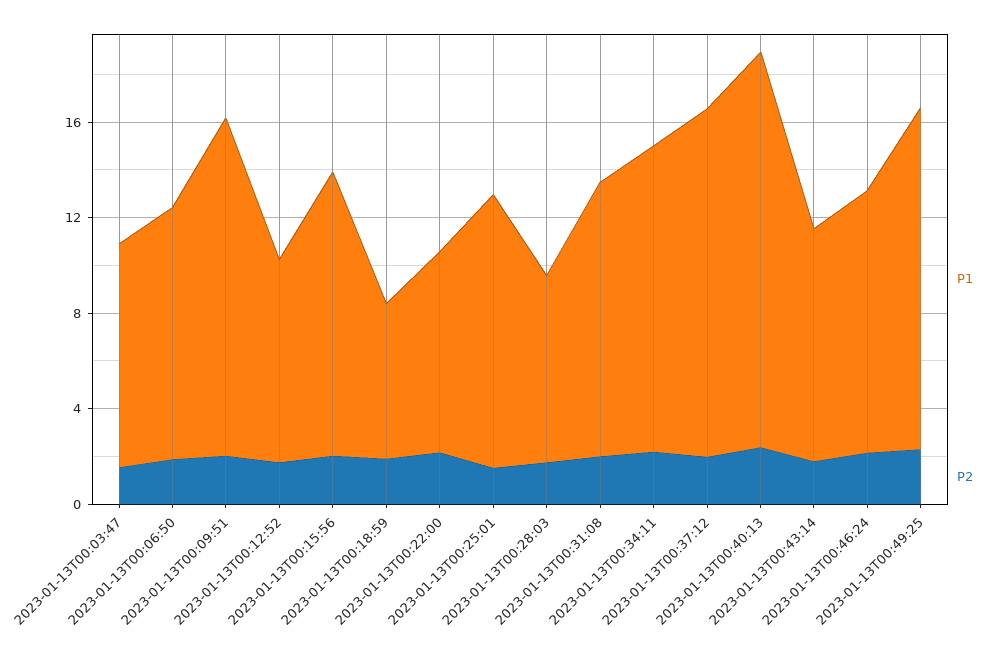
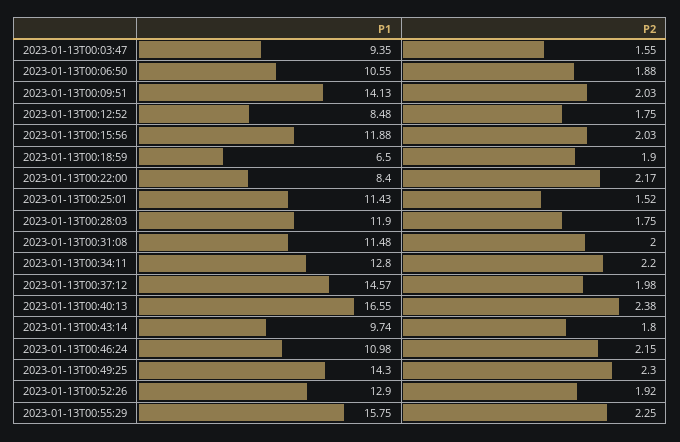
P1, 2023-01-13T00:28:03: 8 -> 11.9
P1, 2023-01-13T00:52:26: none -> 12.9
P2, 2023-01-13T00:52:26: none -> 1.92
P1, 2023-01-13T00:55:29: none -> 15.75
P2, 2023-01-13T00:55:29: none -> 2.25

